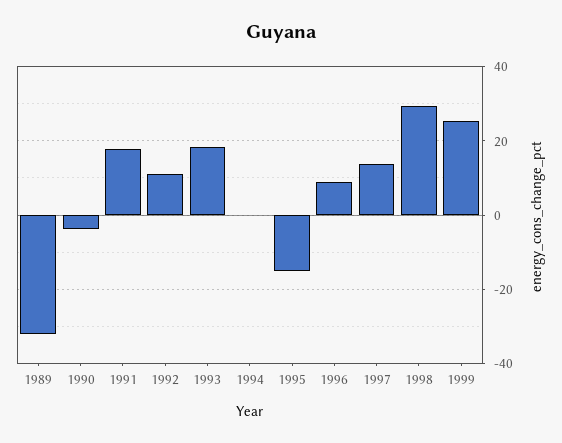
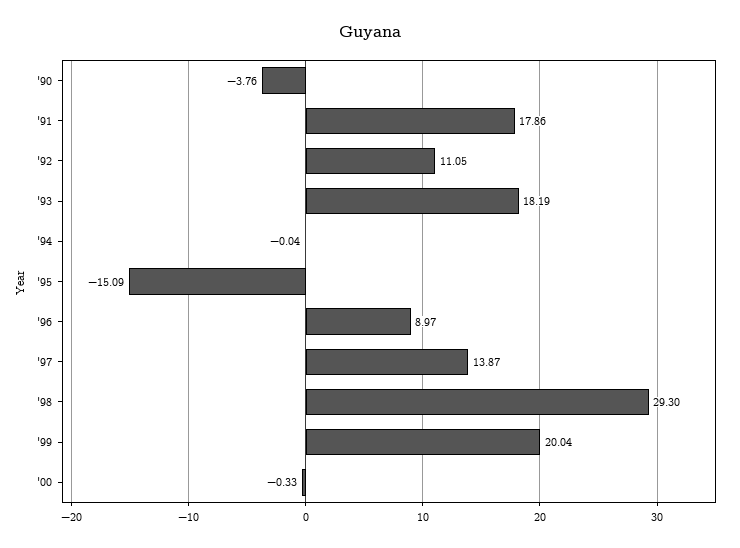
1989: -32 -> none
1999: 26 -> 20.04
'00: none -> -0.33

